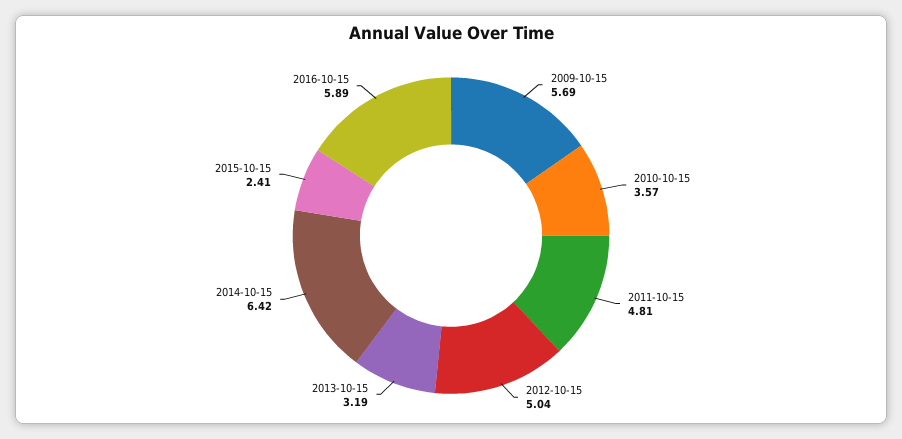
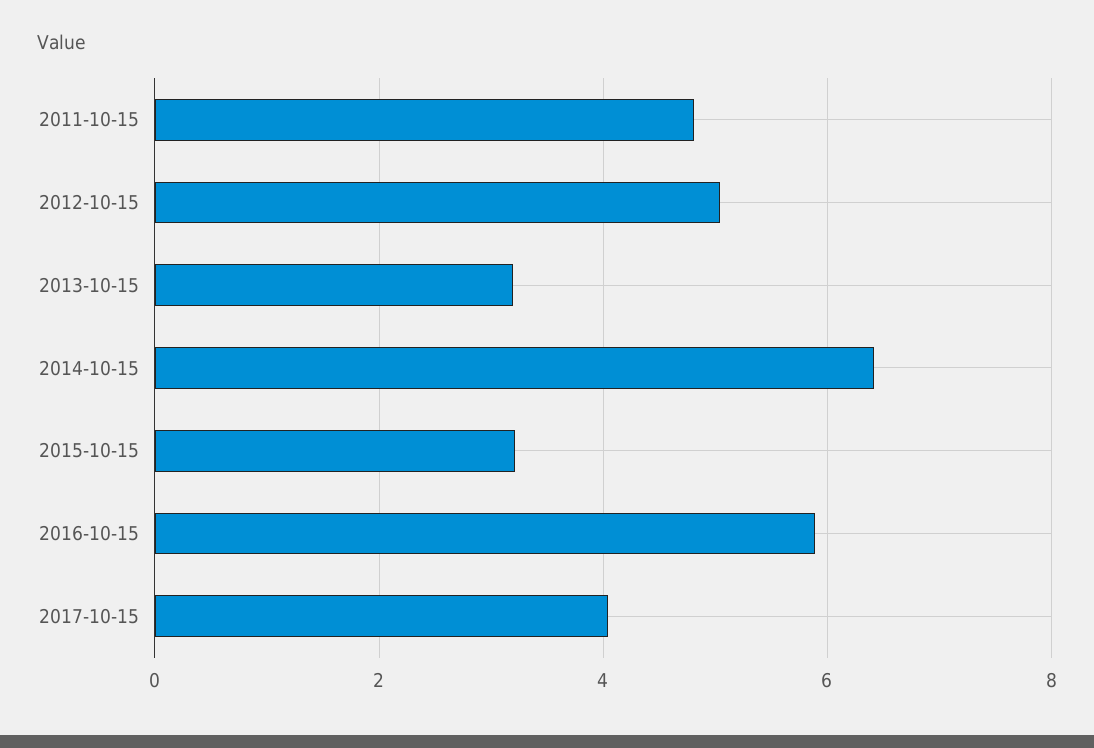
2009-10-15: 5.69 -> none
2010-10-15: 3.57 -> none
2015-10-15: 2.41 -> 3.2
2017-10-15: none -> 4

